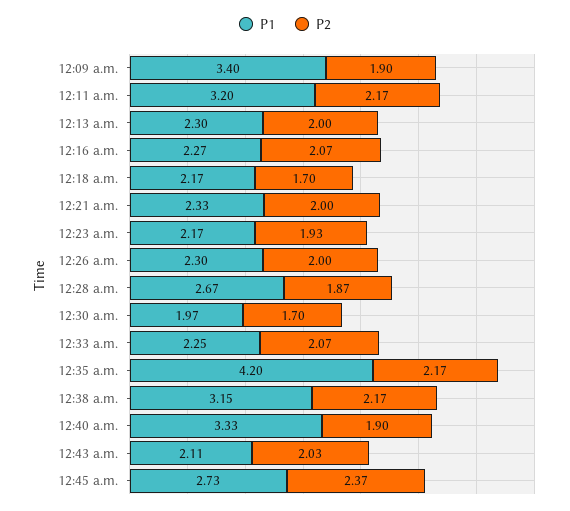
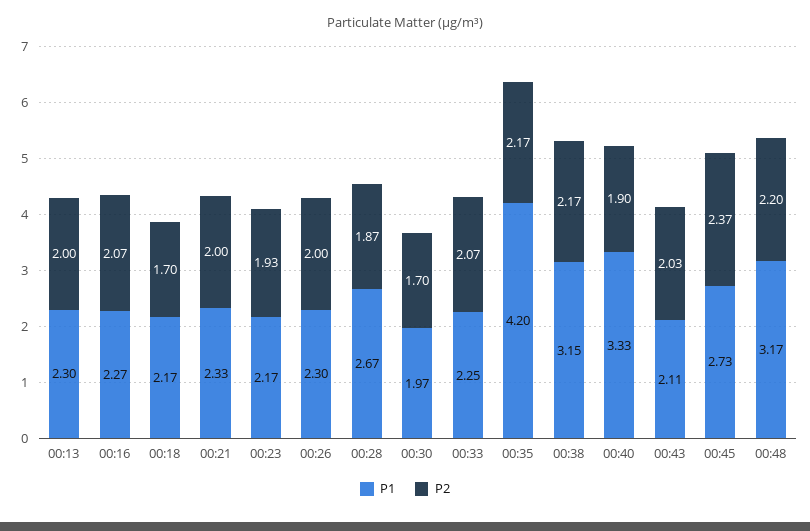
P1, 12:09 a.m.: 3.4 -> none
P2, 12:09 a.m.: 1.9 -> none
P1, 12:11 a.m.: 3.2 -> none
P2, 12:11 a.m.: 2.17 -> none
P1, 00:48: none -> 3.17
P2, 00:48: none -> 2.2

